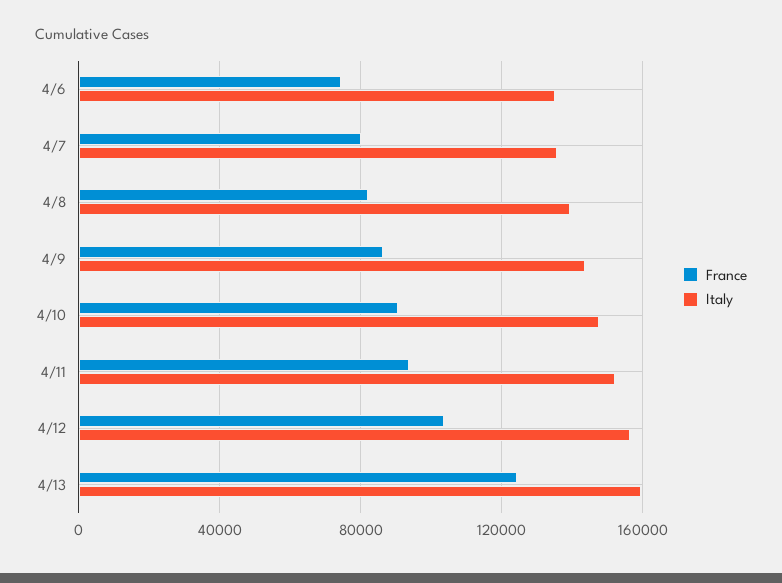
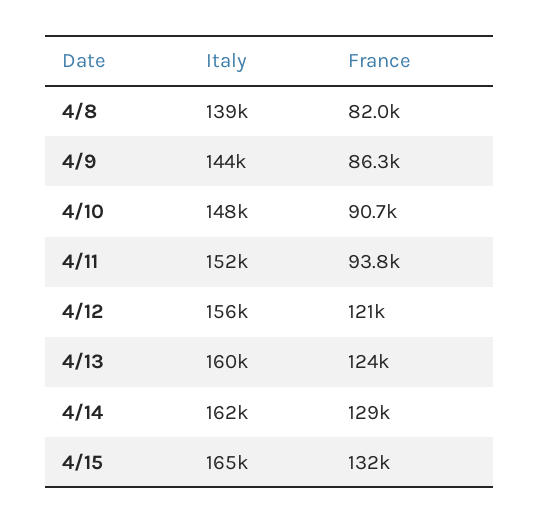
France, 4/6: 75000 -> none
Italy, 4/6: 135000 -> none
France, 4/7: 80000 -> none
Italy, 4/7: 135000 -> none
France, 4/12: 105000 -> 121000
Italy, 4/14: none -> 162000
France, 4/14: none -> 129000
Italy, 4/15: none -> 165000
France, 4/15: none -> 132000

